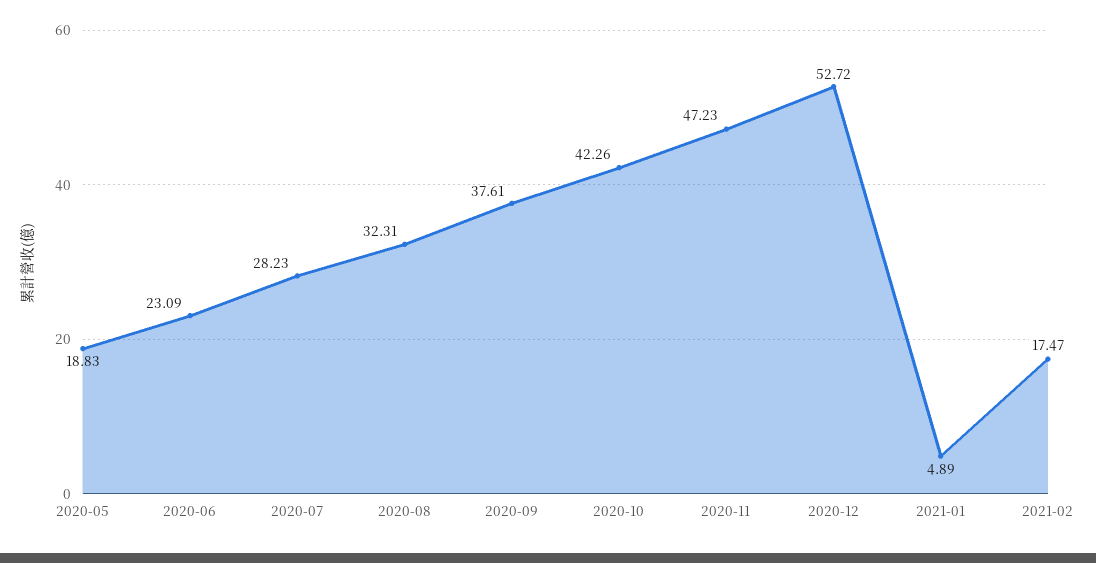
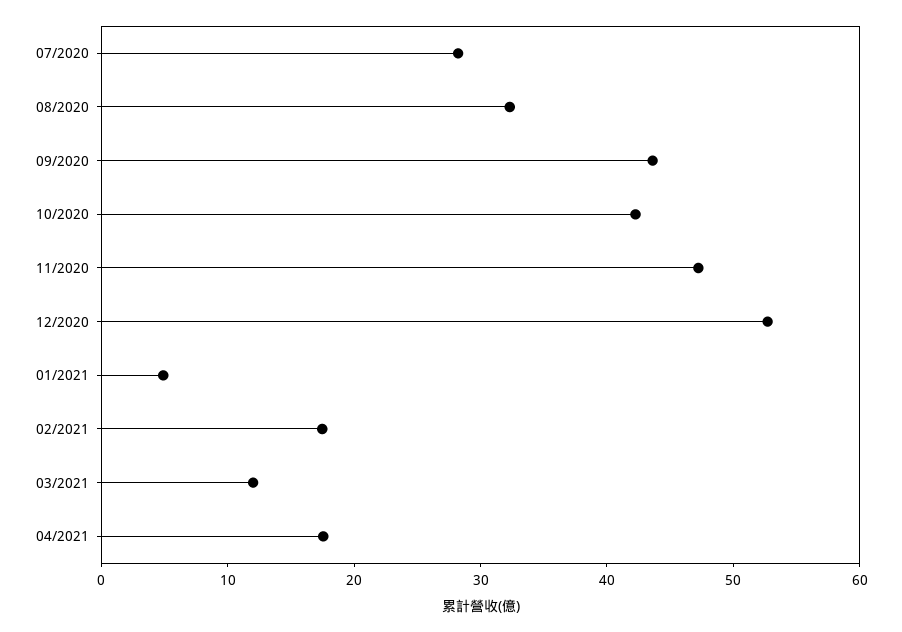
2020-05: 18.83 -> none
2020-06: 23.09 -> none
2020-09: 37.61 -> 44
03/2021: none -> 12
04/2021: none -> 18

